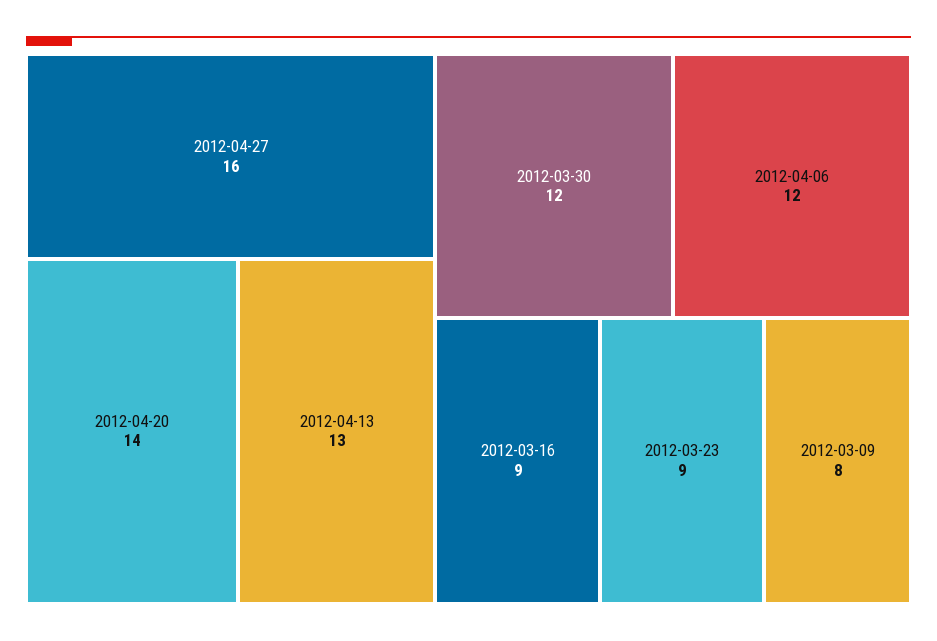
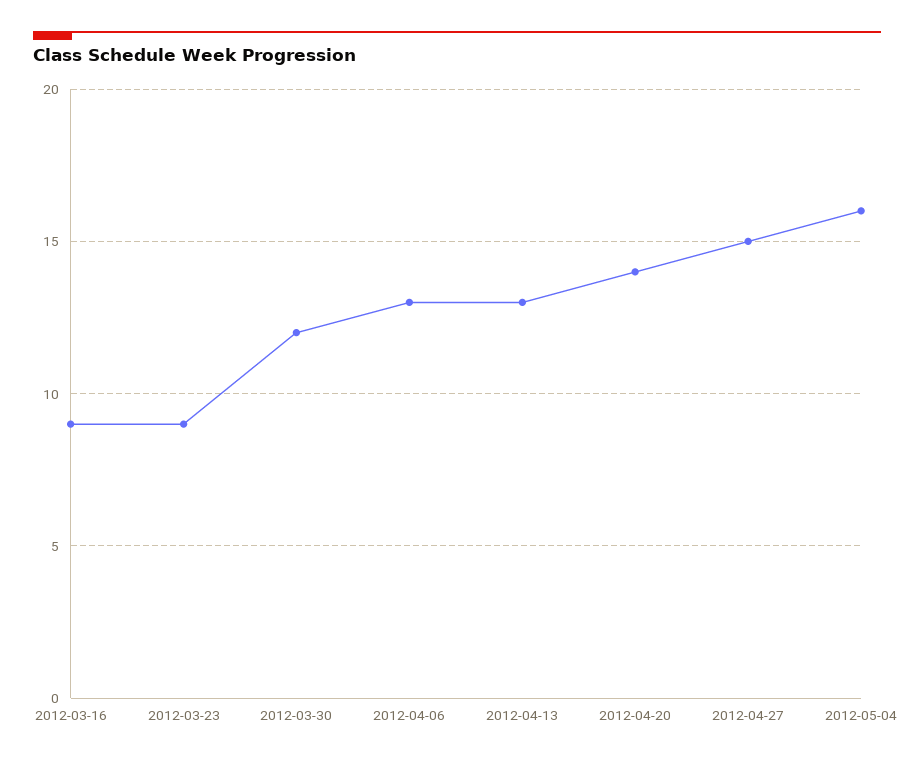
2012-04-27: 16 -> 15
2012-04-06: 12 -> 13
2012-03-09: 8 -> none
2012-05-04: none -> 16

